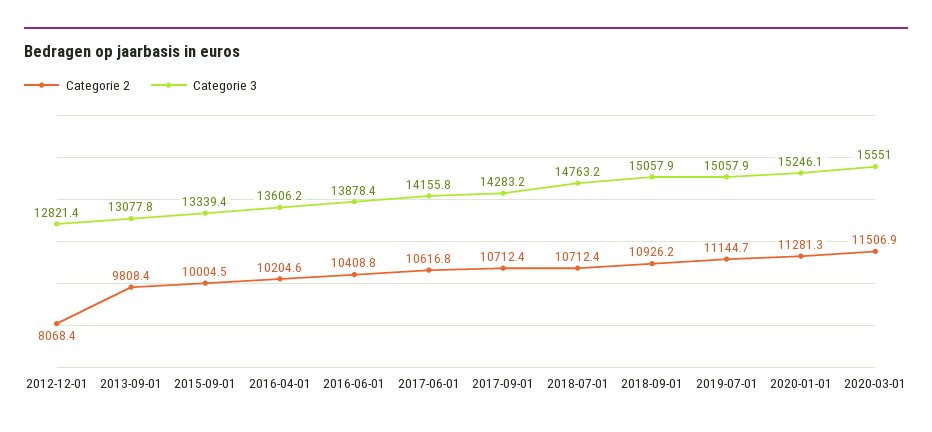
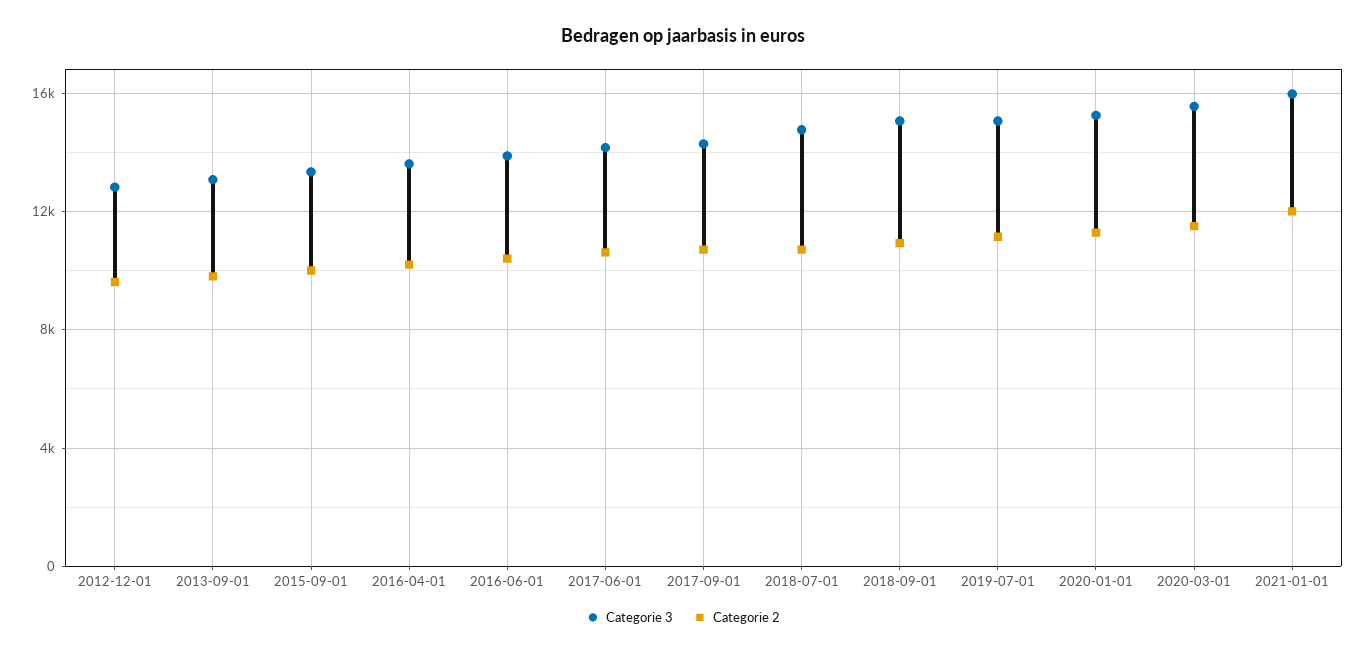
Categorie 2, 2012-12-01: 8068.4 -> 9500
Categorie 3, 2021-01-01: none -> 16000
Categorie 2, 2021-01-01: none -> 12000

